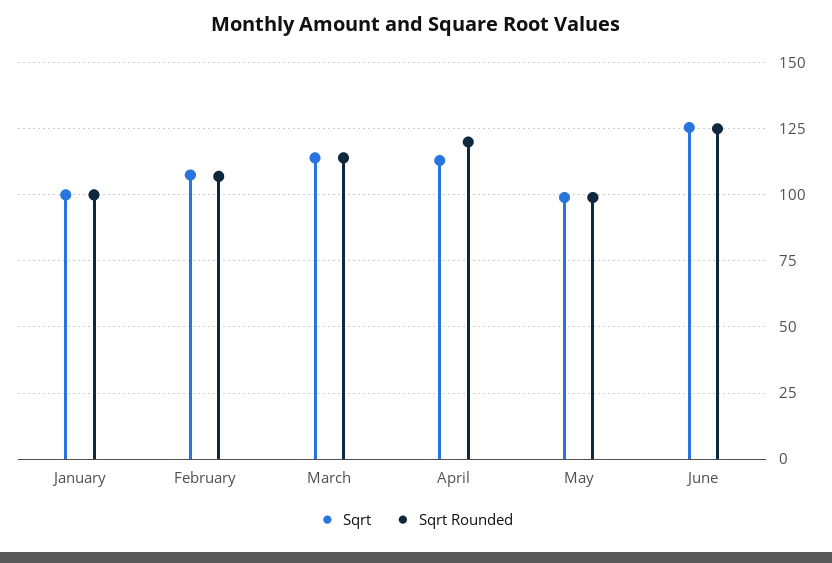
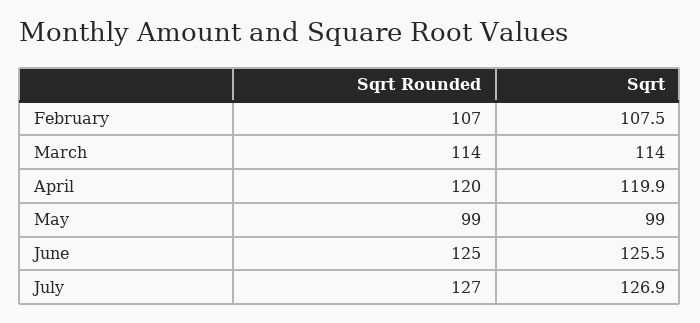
Sqrt, January: 100 -> none
Sqrt Rounded, January: 100 -> none
Sqrt, April: 112.5 -> 119.9
Sqrt Rounded, July: none -> 127
Sqrt, July: none -> 126.9

